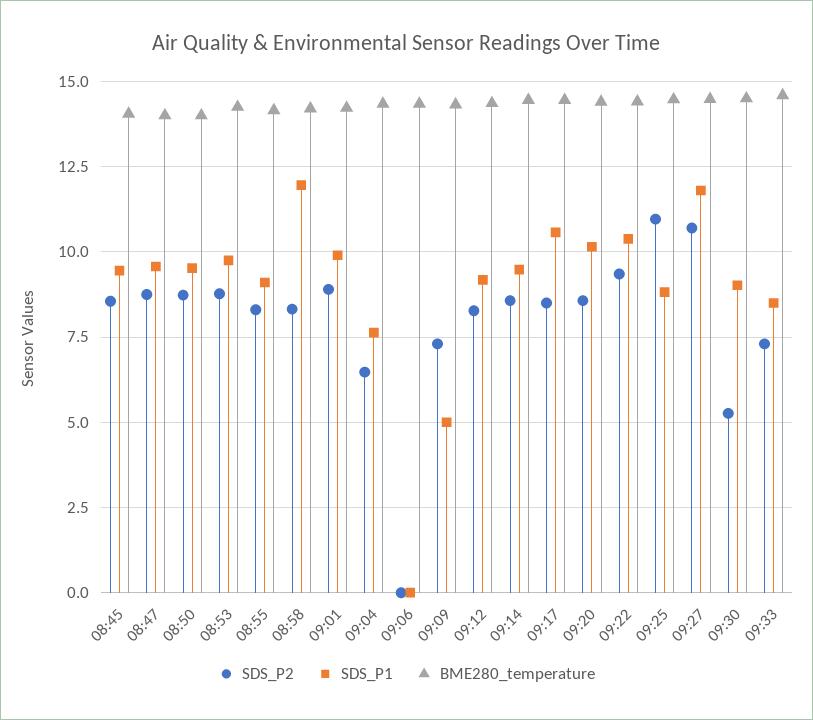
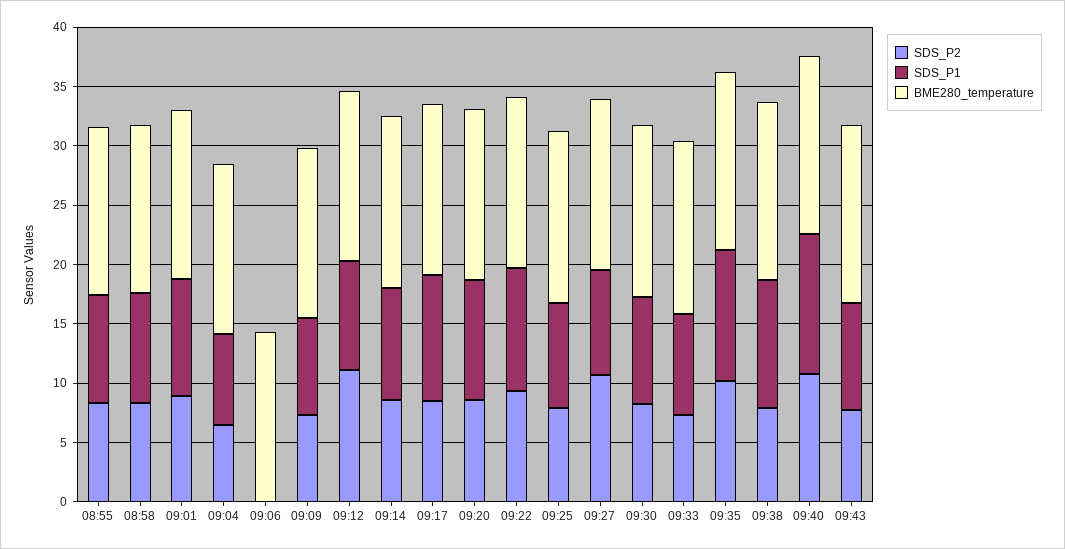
SDS_P2, 08:45: 8.5 -> none
SDS_P1, 08:45: 9.5 -> none
BME280_temperature, 08:45: 14 -> none
SDS_P2, 08:47: 8.75 -> none
SDS_P1, 08:47: 9.5 -> none
BME280_temperature, 08:47: 14 -> none
SDS_P2, 08:50: 8.75 -> none
SDS_P1, 08:50: 9.5 -> none
BME280_temperature, 08:50: 14 -> none
SDS_P2, 08:53: 8.75 -> none
SDS_P1, 08:53: 9.75 -> none
BME280_temperature, 08:53: 14.25 -> none
SDS_P1, 08:58: 12 -> 9
SDS_P1, 09:09: 5 -> 8
SDS_P2, 09:12: 8.25 -> 11
SDS_P2, 09:25: 11 -> 8
SDS_P1, 09:27: 11.75 -> 9
SDS_P2, 09:30: 5.25 -> 8
SDS_P2, 09:35: none -> 10
SDS_P1, 09:35: none -> 11
BME280_temperature, 09:35: none -> 15
SDS_P2, 09:38: none -> 8
SDS_P1, 09:38: none -> 11
BME280_temperature, 09:38: none -> 15
SDS_P2, 09:40: none -> 11
SDS_P1, 09:40: none -> 12
BME280_temperature, 09:40: none -> 15
SDS_P2, 09:43: none -> 8
SDS_P1, 09:43: none -> 9
BME280_temperature, 09:43: none -> 15

